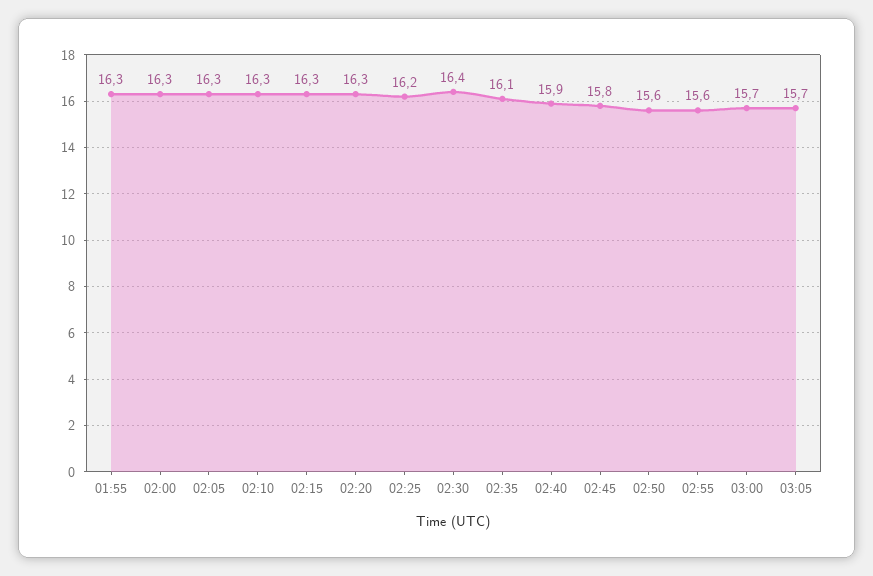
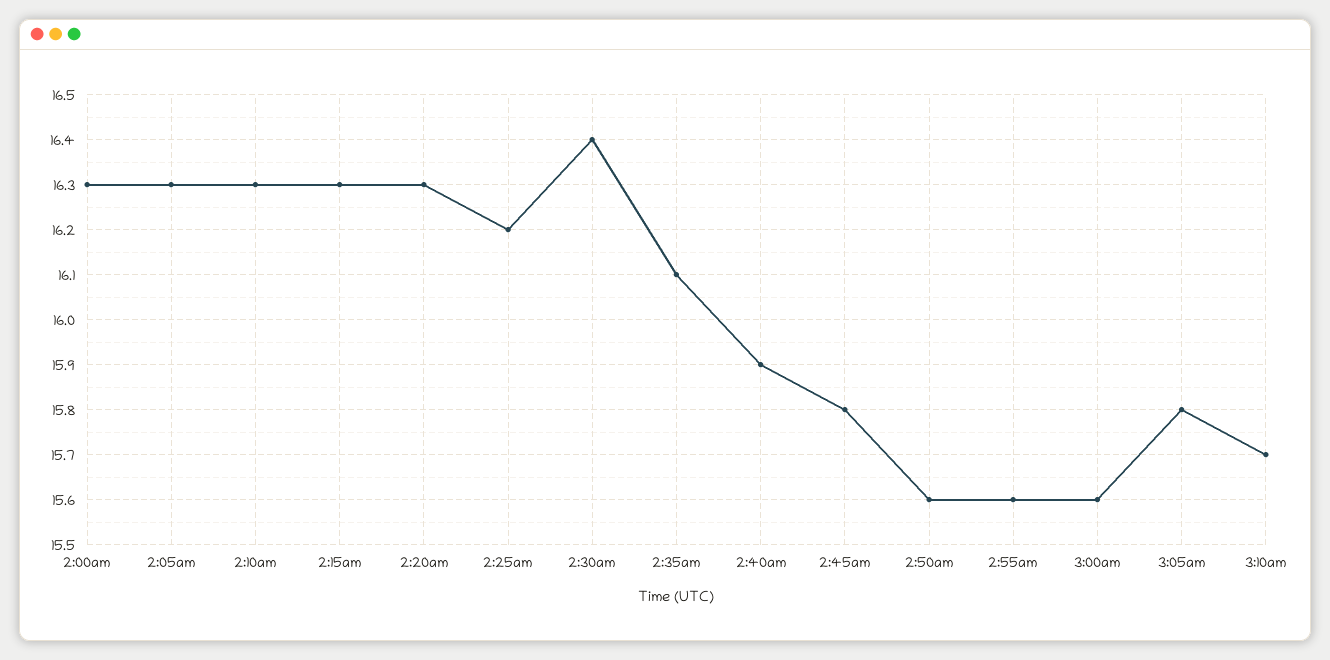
01:55: 16.3 -> none
03:00: 15.7 -> 15.6
03:05: 15.7 -> 15.8
3:10am: none -> 15.7

